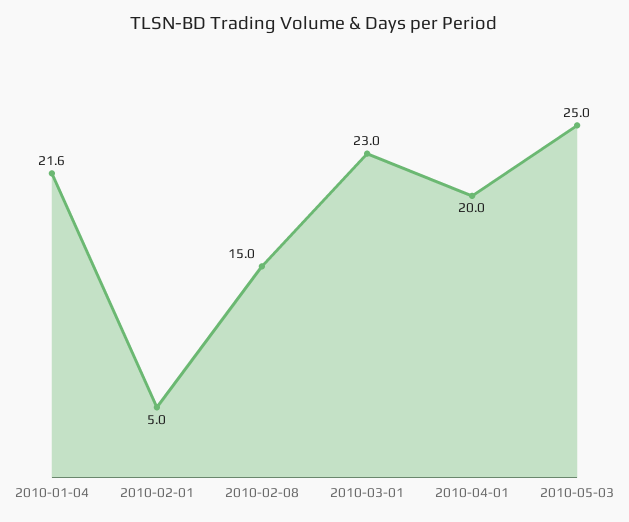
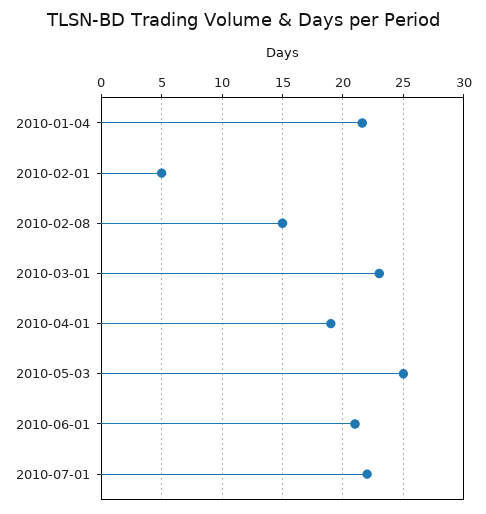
2010-04-01: 20 -> 19
2010-06-01: none -> 21
2010-07-01: none -> 22

